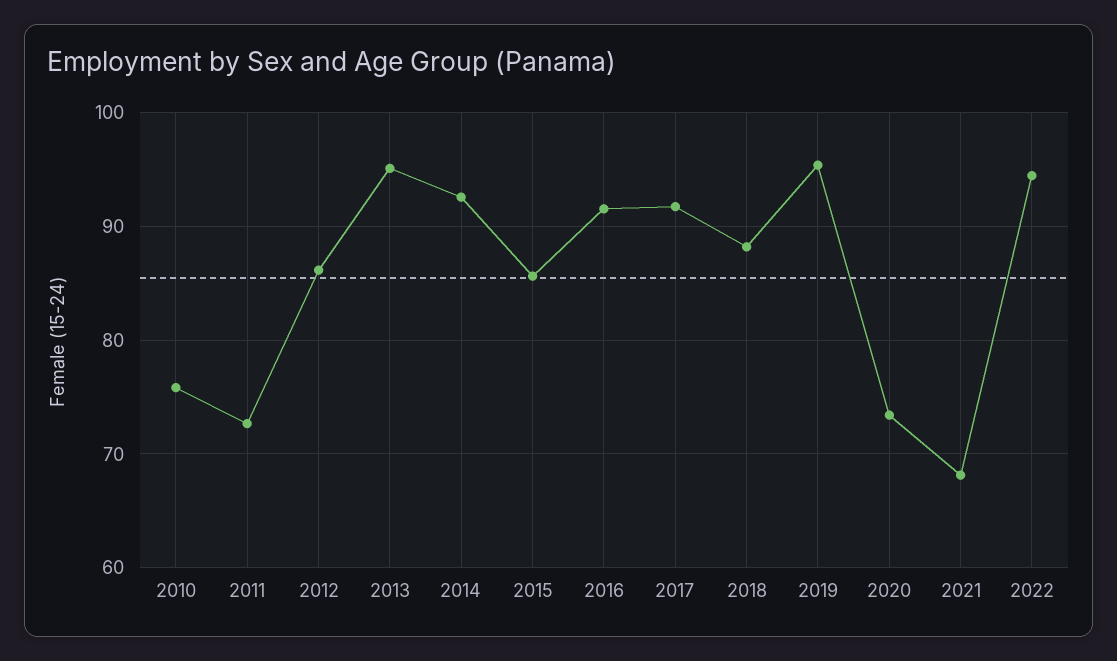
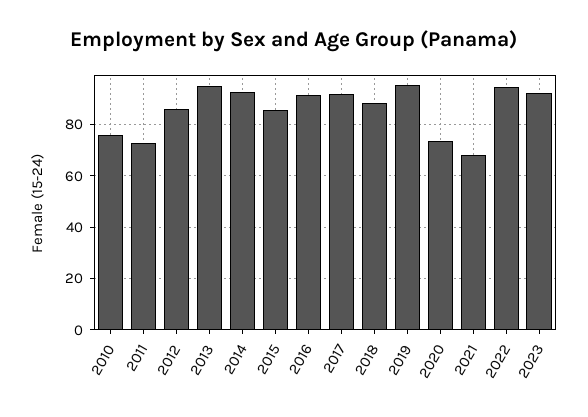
2023: none -> 92.5

